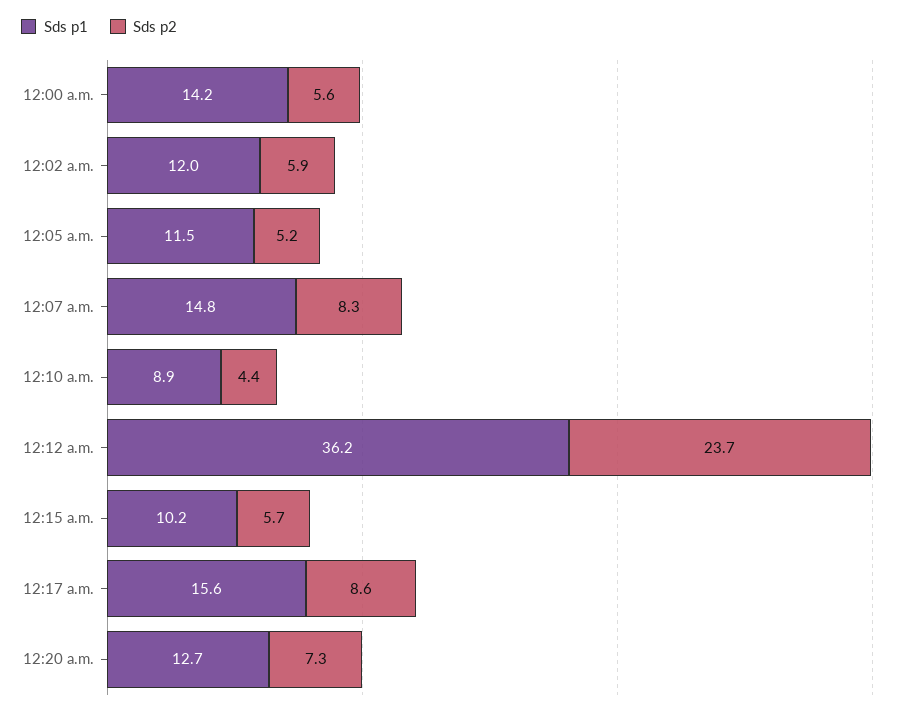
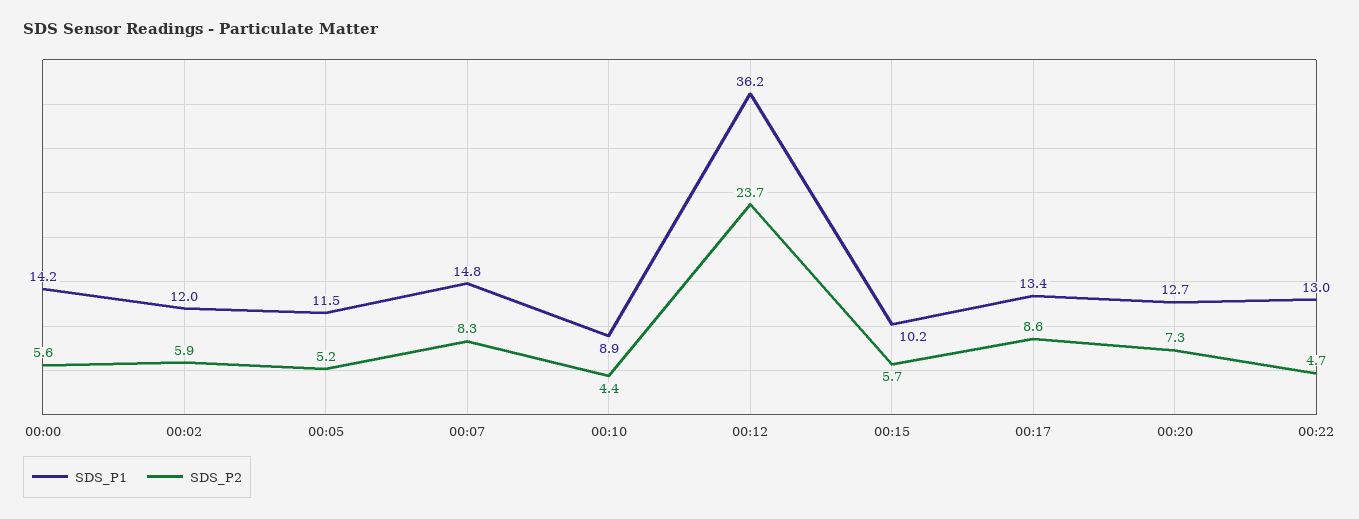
Sds p1, 12:17 a.m.: 15.6 -> 13.4
Sds p1, 00:22: none -> 13
Sds p2, 00:22: none -> 4.7

